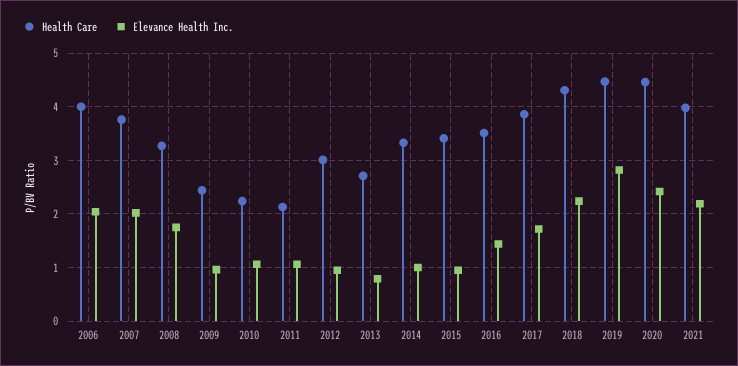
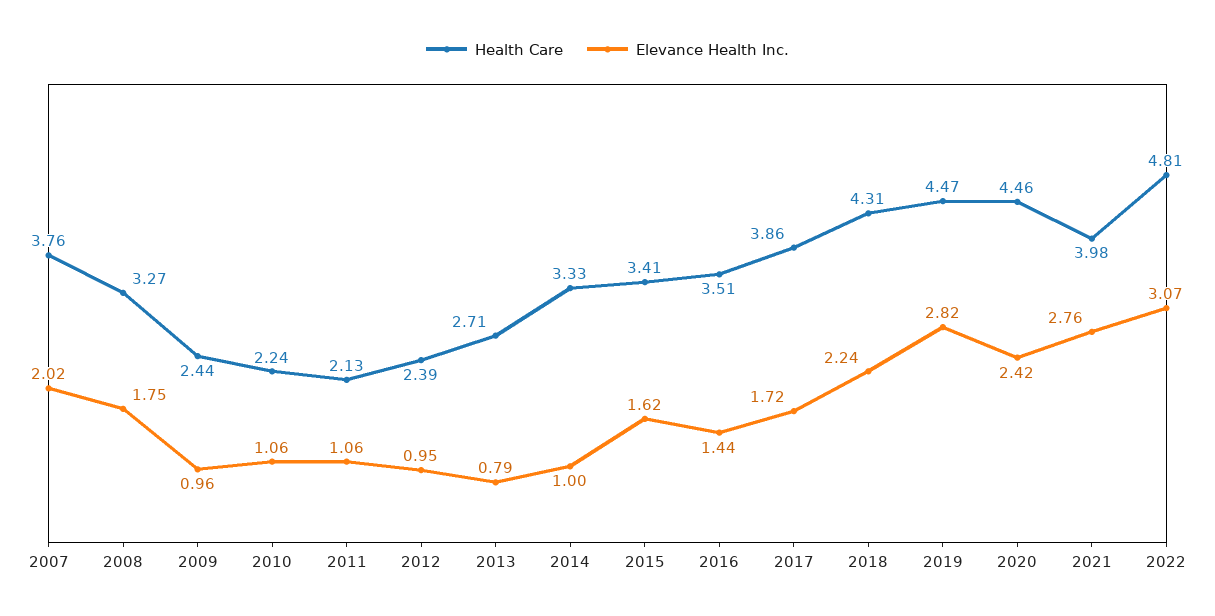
Health Care, 2006: 4 -> none
Elevance Health Inc., 2006: 2 -> none
Health Care, 2012: 3 -> 2.39
Elevance Health Inc., 2015: 1 -> 1.62
Elevance Health Inc., 2021: 2.2 -> 2.76
Health Care, 2022: none -> 4.81
Elevance Health Inc., 2022: none -> 3.07

